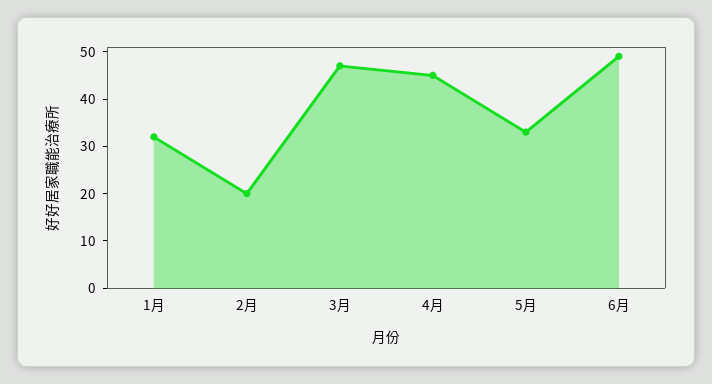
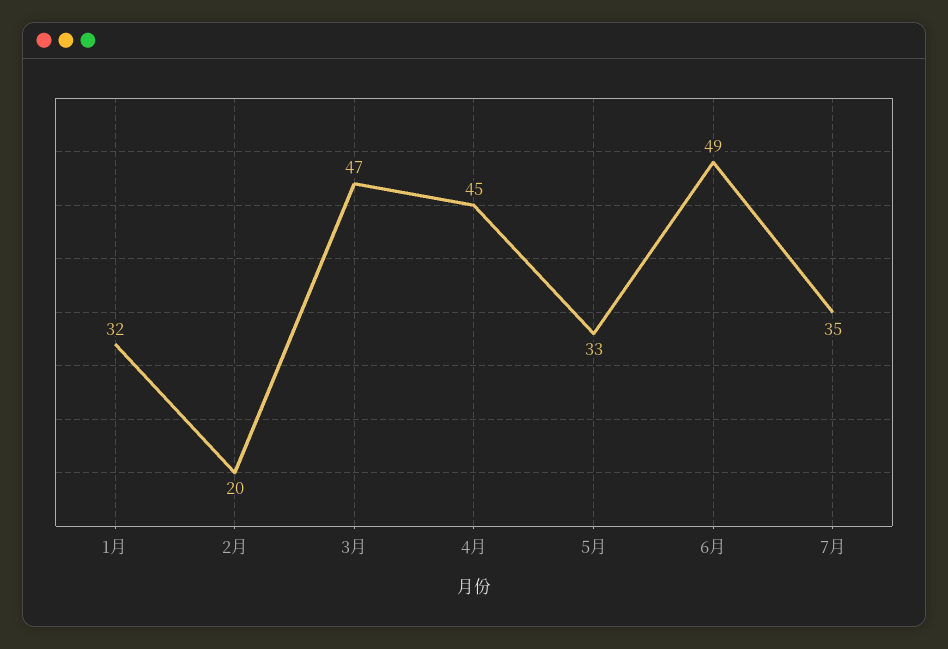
7月: none -> 35

